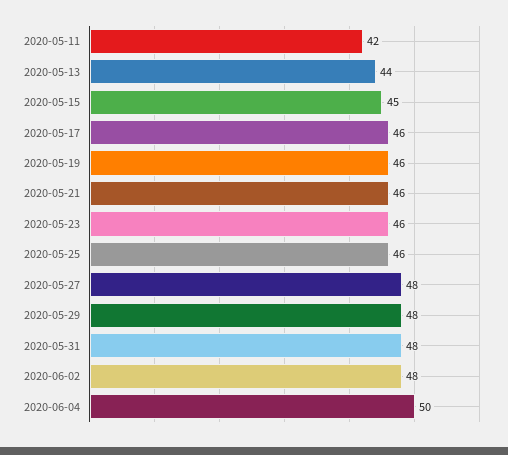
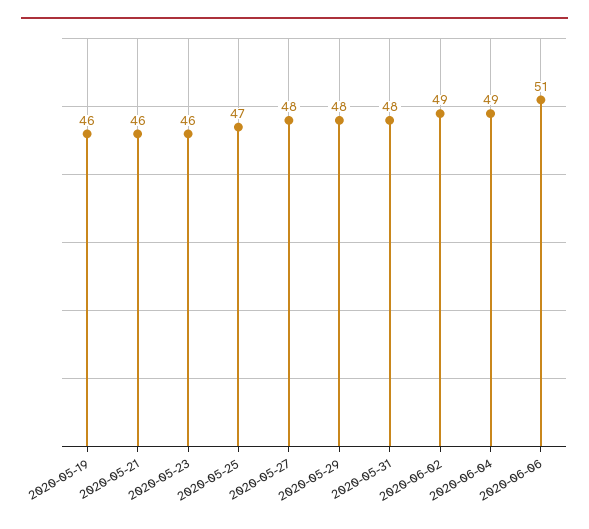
2020-05-11: 42 -> none
2020-05-13: 44 -> none
2020-05-15: 45 -> none
2020-05-17: 46 -> none
2020-05-25: 46 -> 47
2020-06-02: 48 -> 49
2020-06-04: 50 -> 49
2020-06-06: none -> 51

